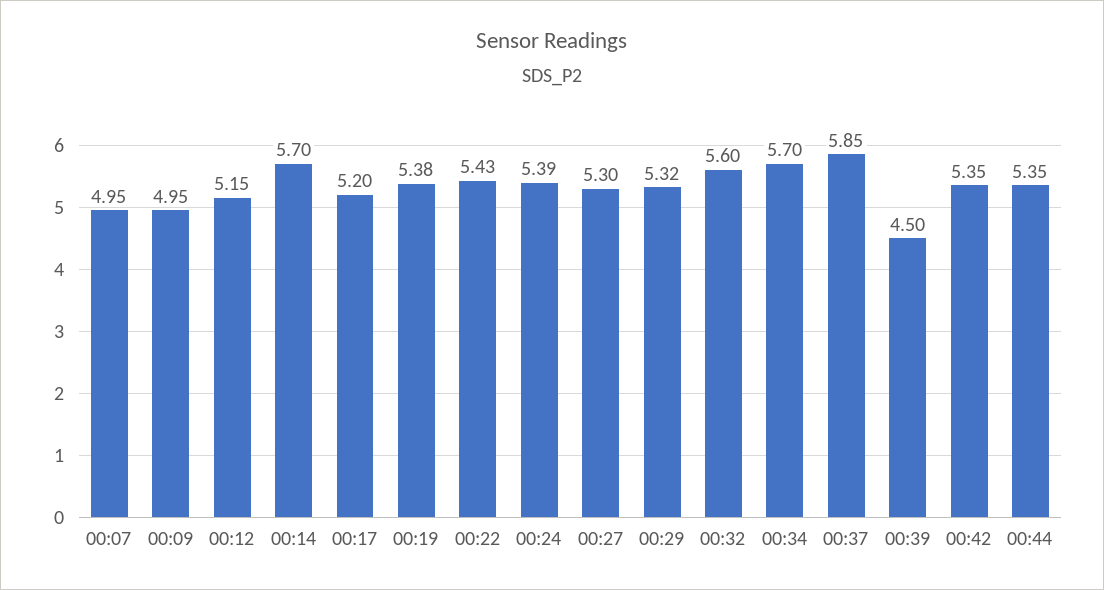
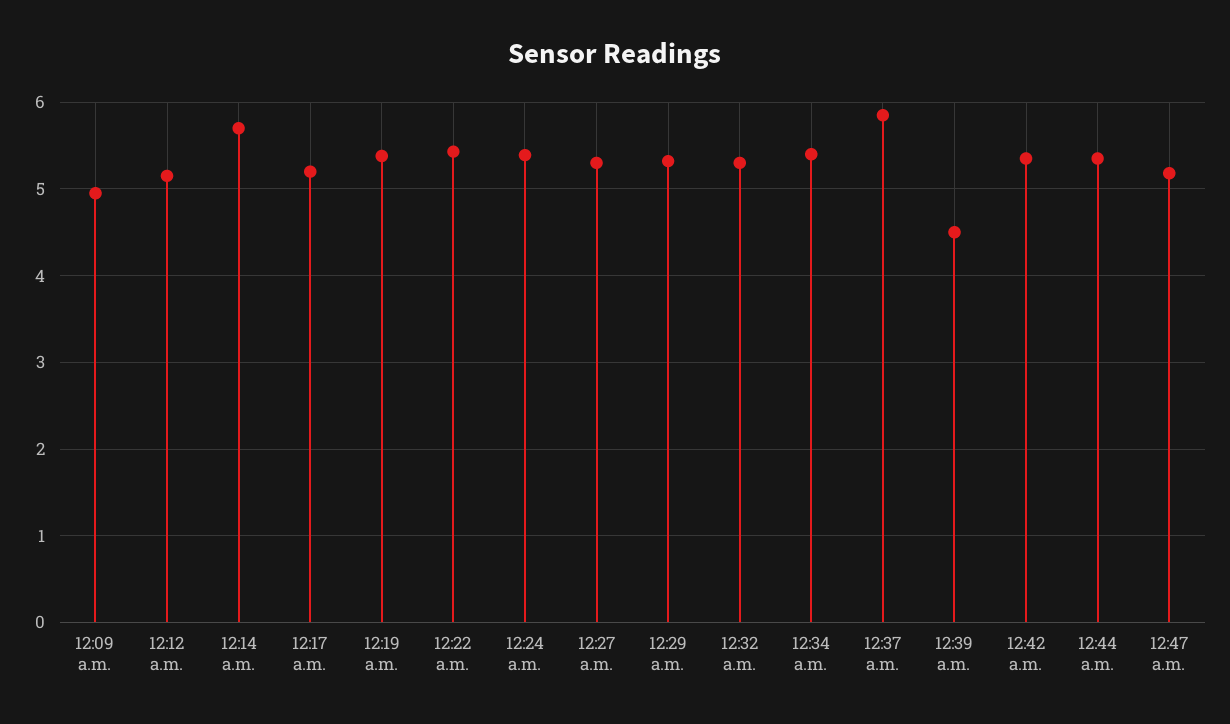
00:07: 4.95 -> none
00:32: 5.6 -> 5.3
00:34: 5.7 -> 5.4
12:47 a.m.: none -> 5.2

